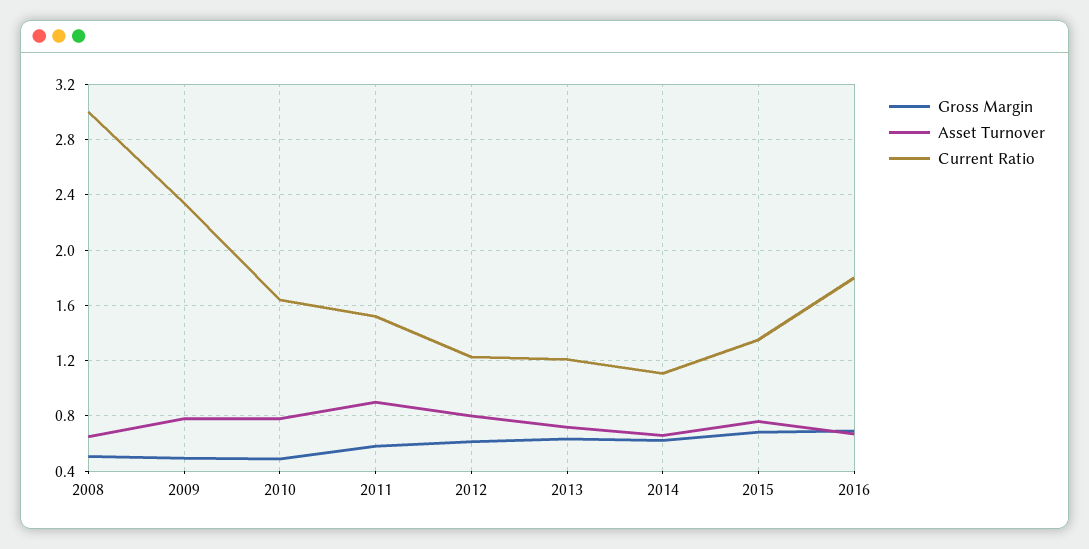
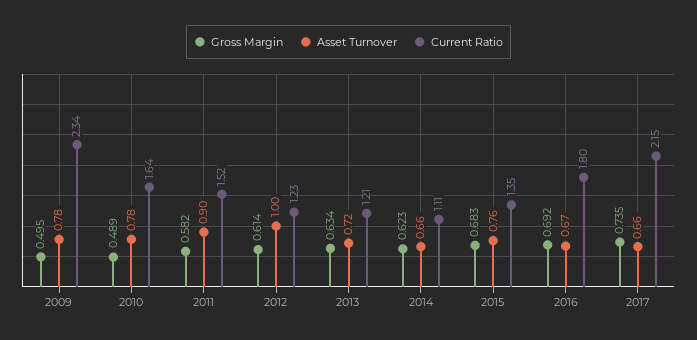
Gross Margin, 2008: 0.5 -> none
Asset Turnover, 2008: 0.65 -> none
Current Ratio, 2008: 3 -> none
Asset Turnover, 2012: 0.8 -> 1
Gross Margin, 2017: none -> 0.735
Asset Turnover, 2017: none -> 0.66
Current Ratio, 2017: none -> 2.15

